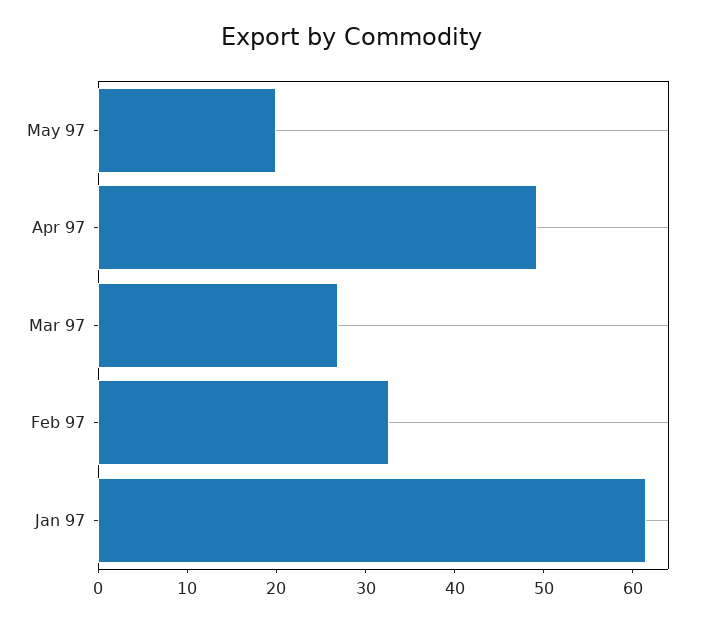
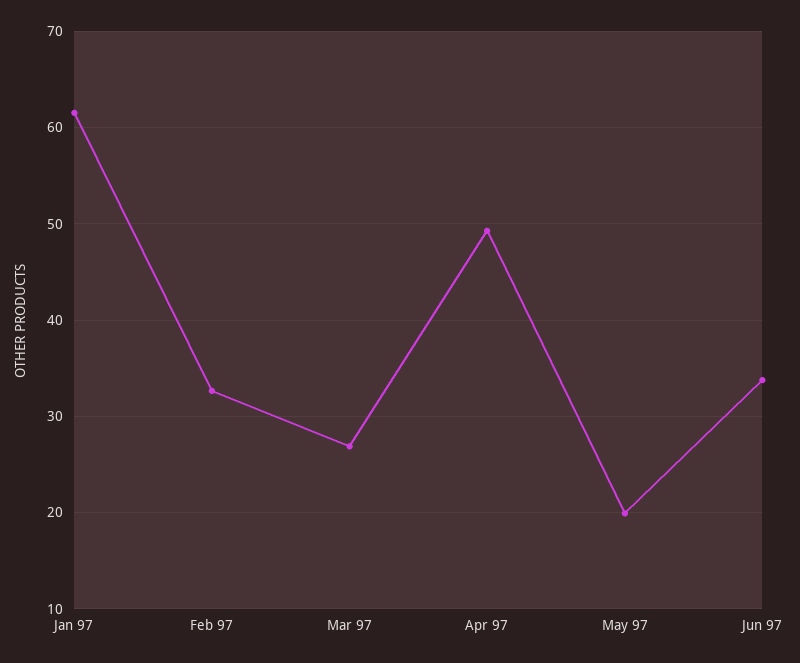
Jun 97: none -> 34

